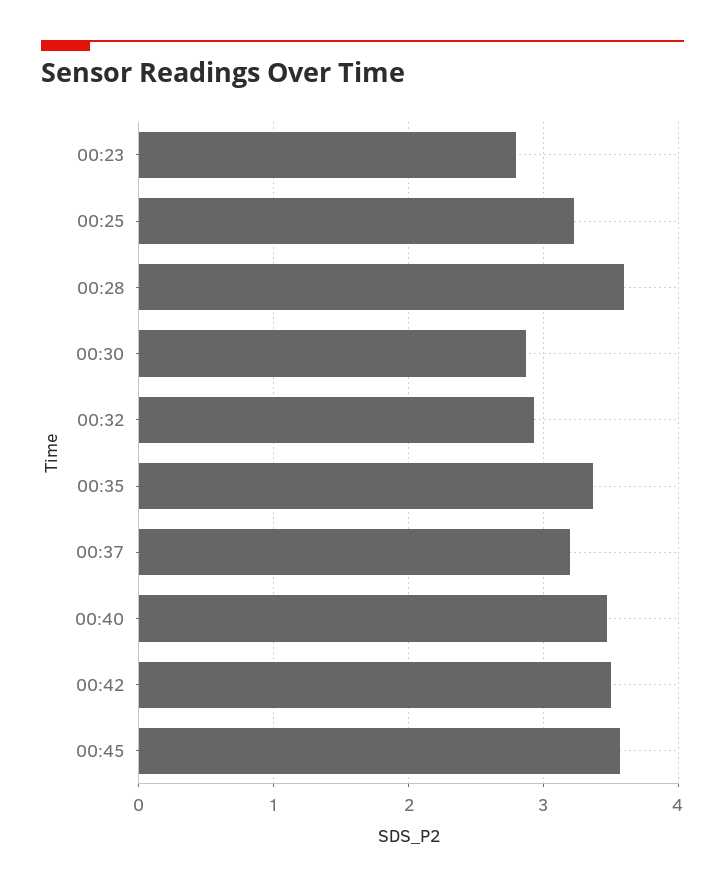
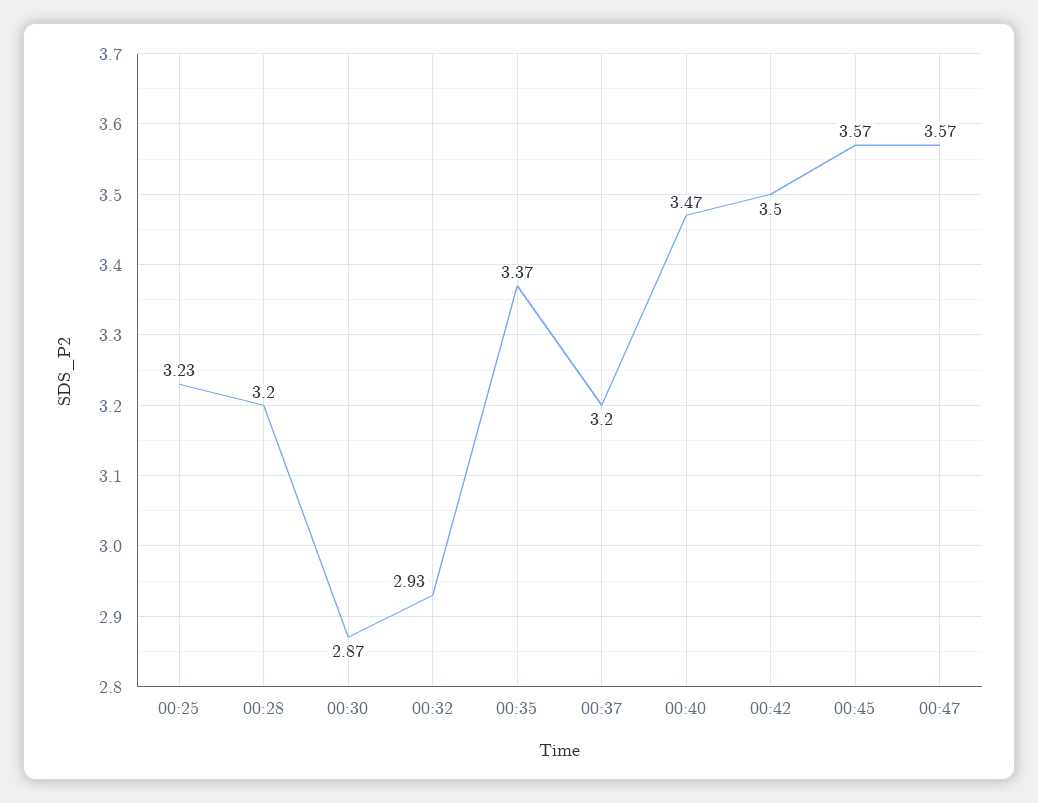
00:23: 2.8 -> none
00:28: 3.6 -> 3.2
00:47: none -> 3.57

